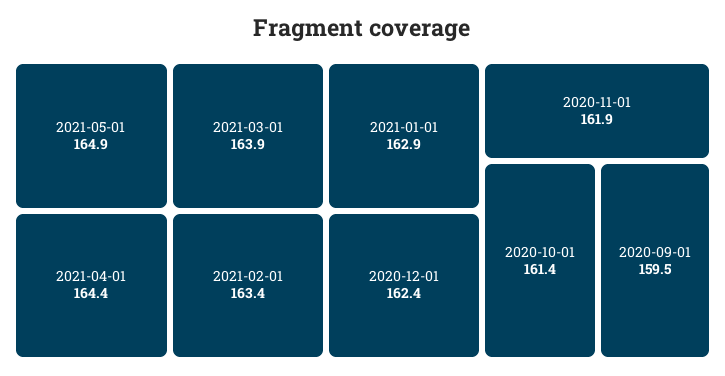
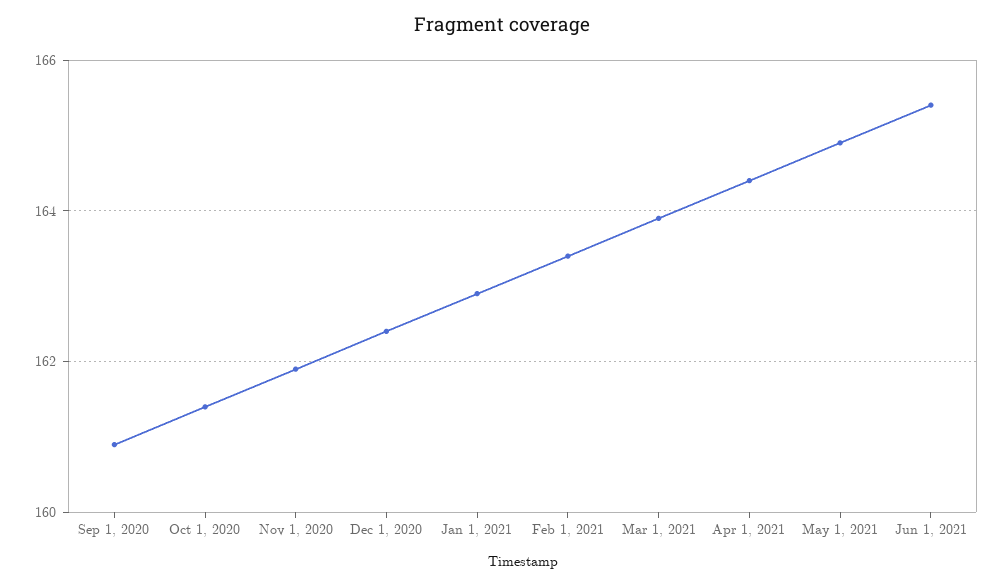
2020-09-01: 159.5 -> 161
Jun 1, 2021: none -> 165.5

